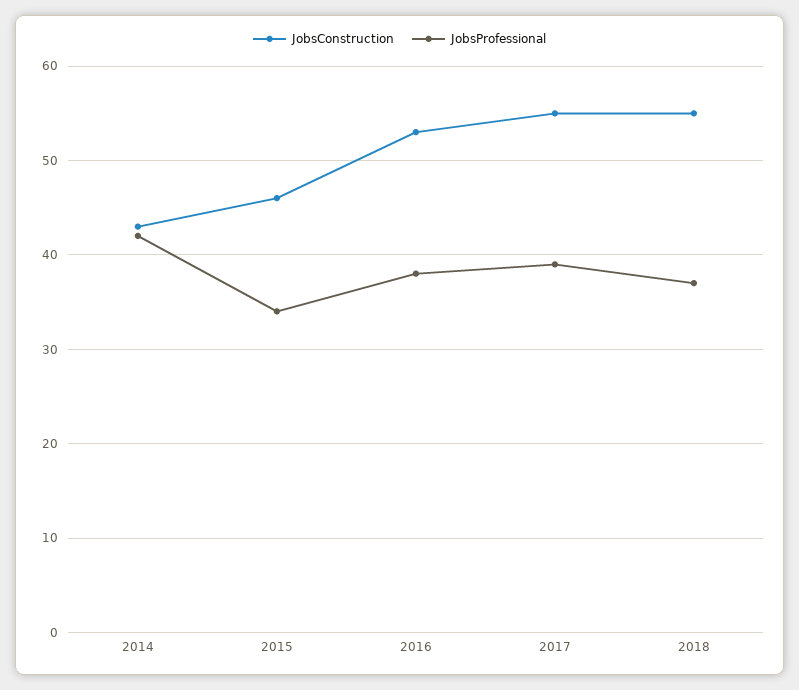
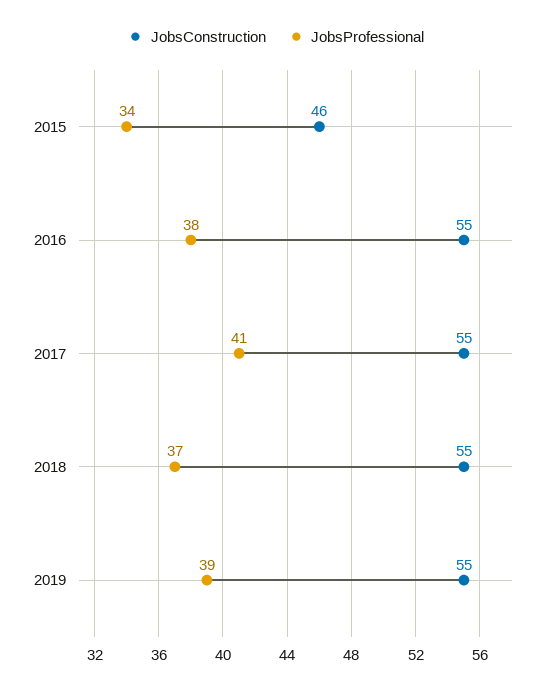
JobsConstruction, 2014: 43 -> none
JobsProfessional, 2014: 42 -> none
JobsConstruction, 2016: 53 -> 55
JobsProfessional, 2017: 39 -> 41
JobsConstruction, 2019: none -> 55
JobsProfessional, 2019: none -> 39

